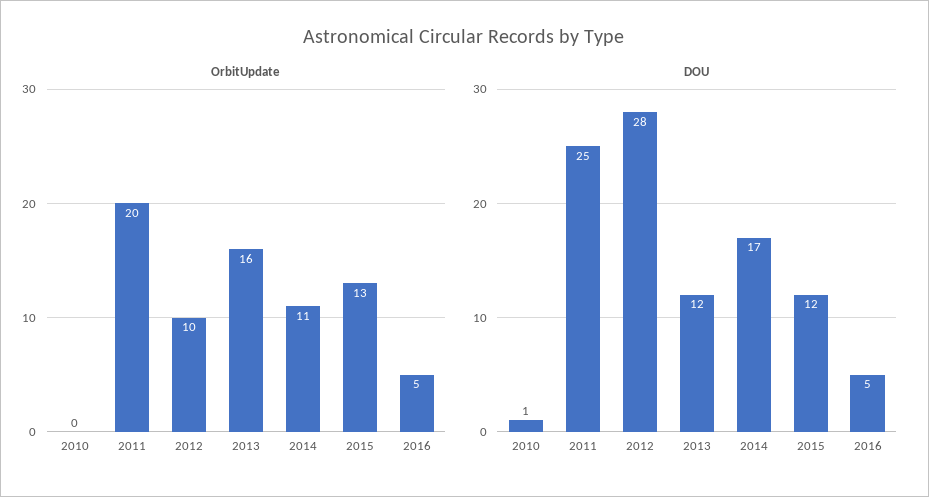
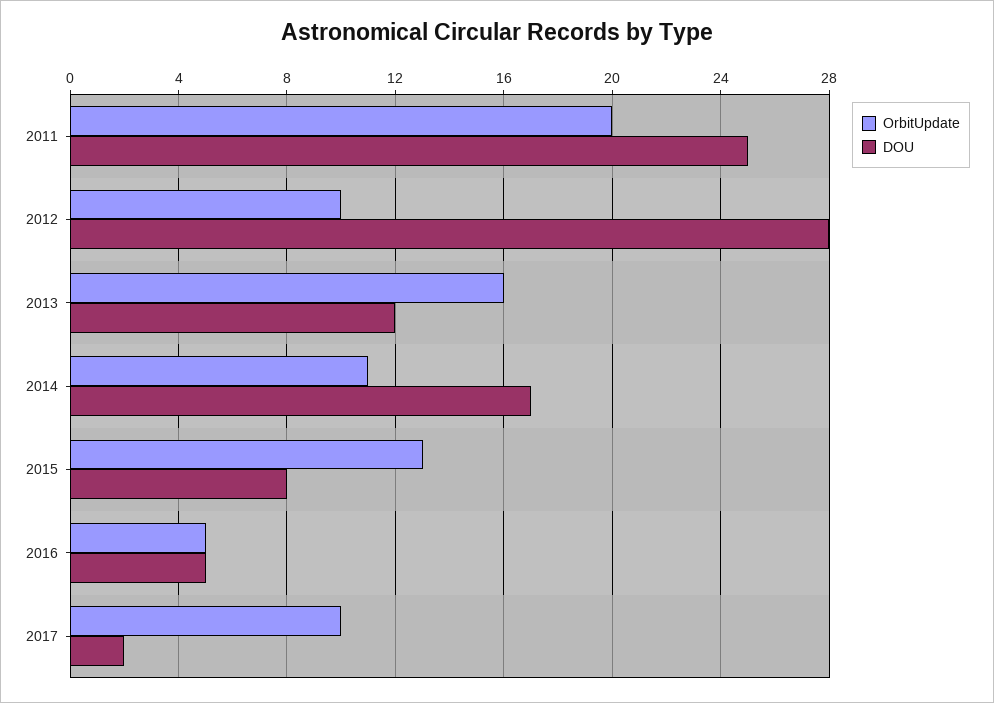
OrbitUpdate, 2010: 0 -> none
DOU, 2010: 1 -> none
DOU, 2015: 12 -> 8
OrbitUpdate, 2017: none -> 10
DOU, 2017: none -> 2

